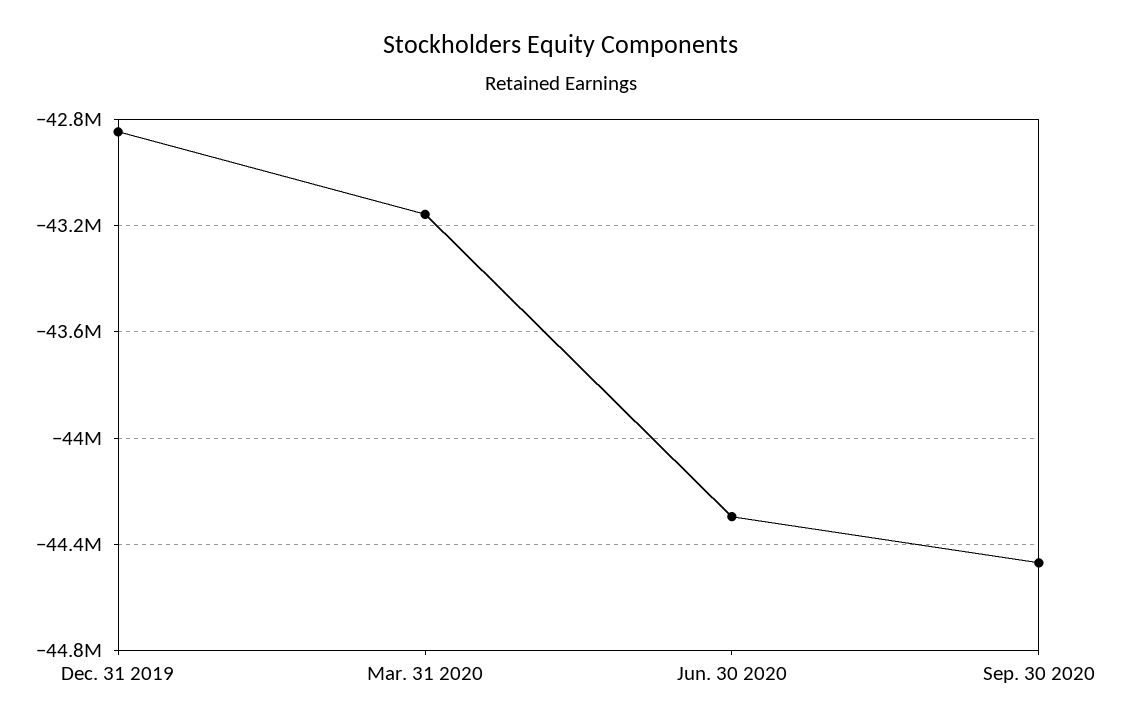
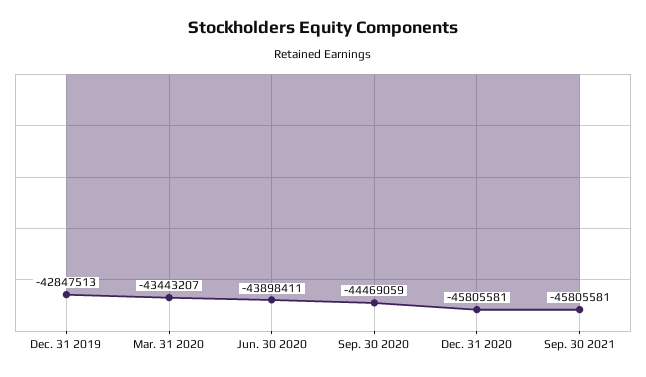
Mar. 31 2020: -43150000 -> -43443207
Jun. 30 2020: -44300000 -> -43898411
Dec. 31 2020: none -> -45805581
Sep. 30 2021: none -> -45805581

